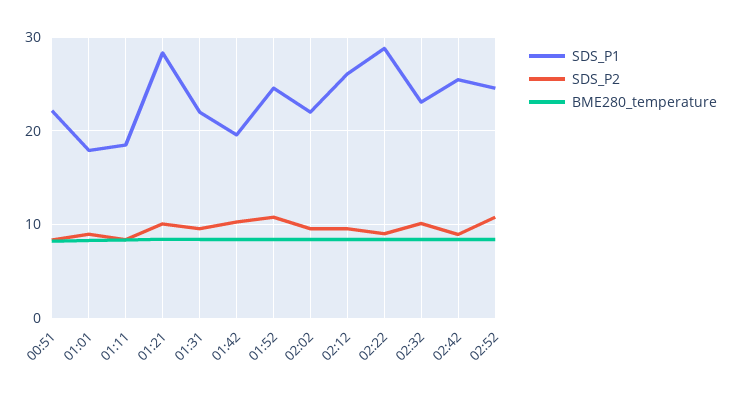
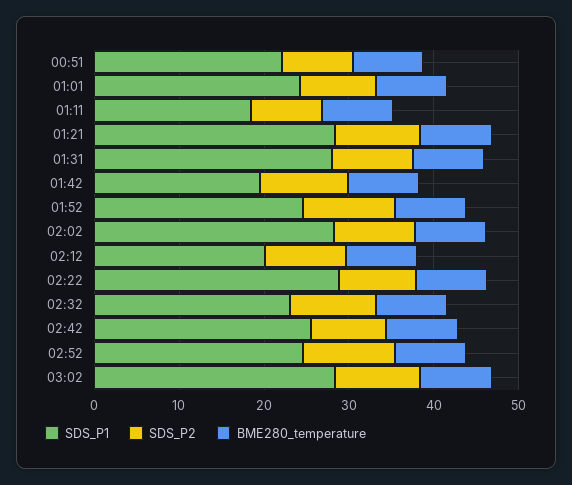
SDS_P1, 01:01: 18 -> 24
SDS_P1, 01:31: 22 -> 28
SDS_P1, 02:02: 22 -> 28
SDS_P1, 02:12: 26 -> 20
SDS_P1, 03:02: none -> 28
SDS_P2, 03:02: none -> 10
BME280_temperature, 03:02: none -> 8

